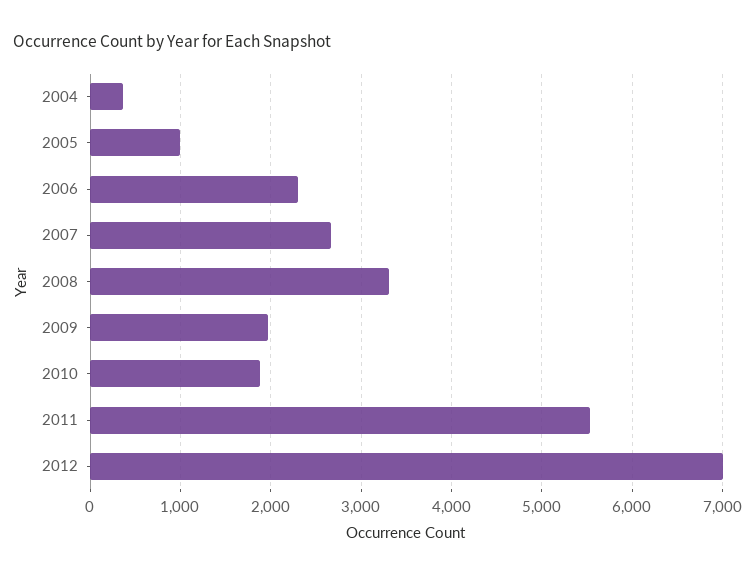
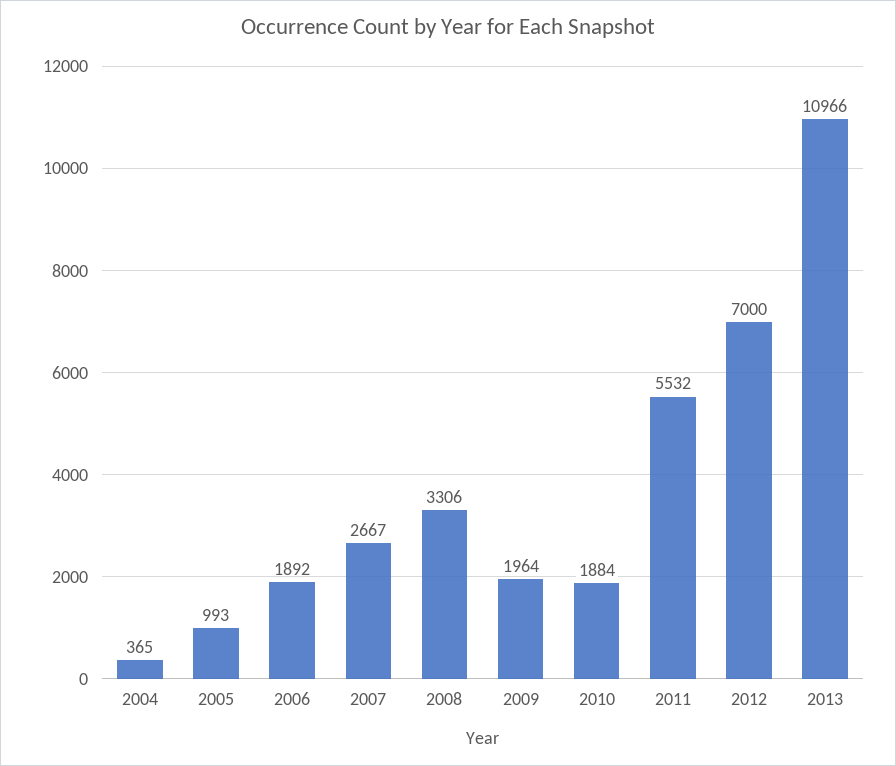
2006: 2300 -> 1892
2013: none -> 10966

